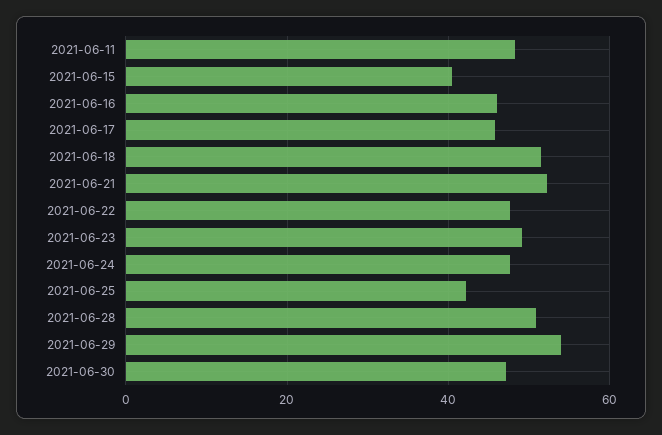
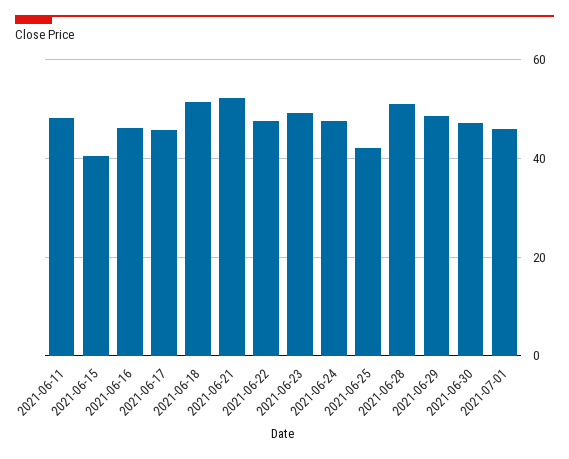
2021-06-29: 54 -> 48
2021-07-01: none -> 46

